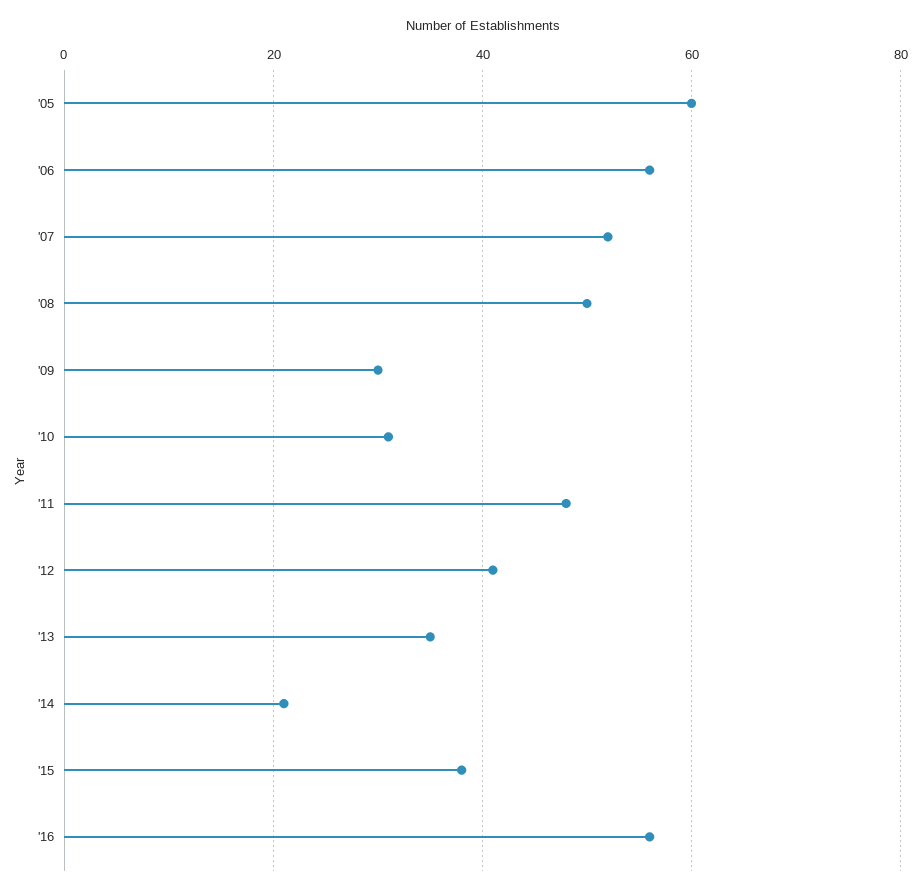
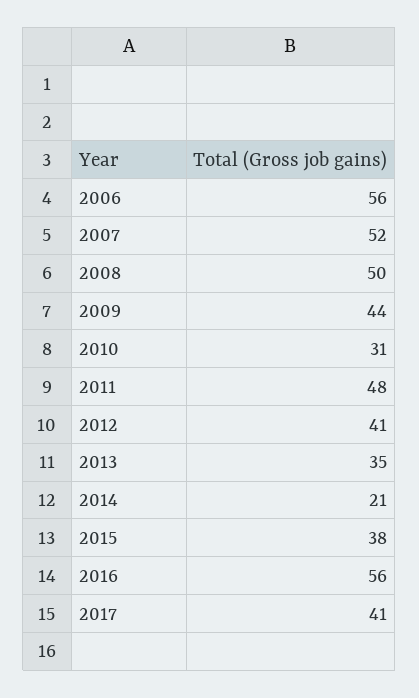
'05: 60 -> none
'09: 30 -> 44
2017: none -> 41

